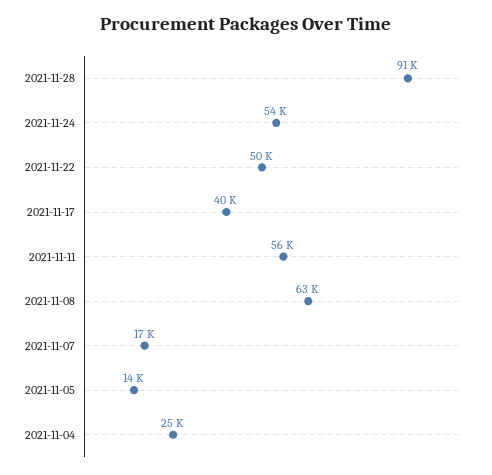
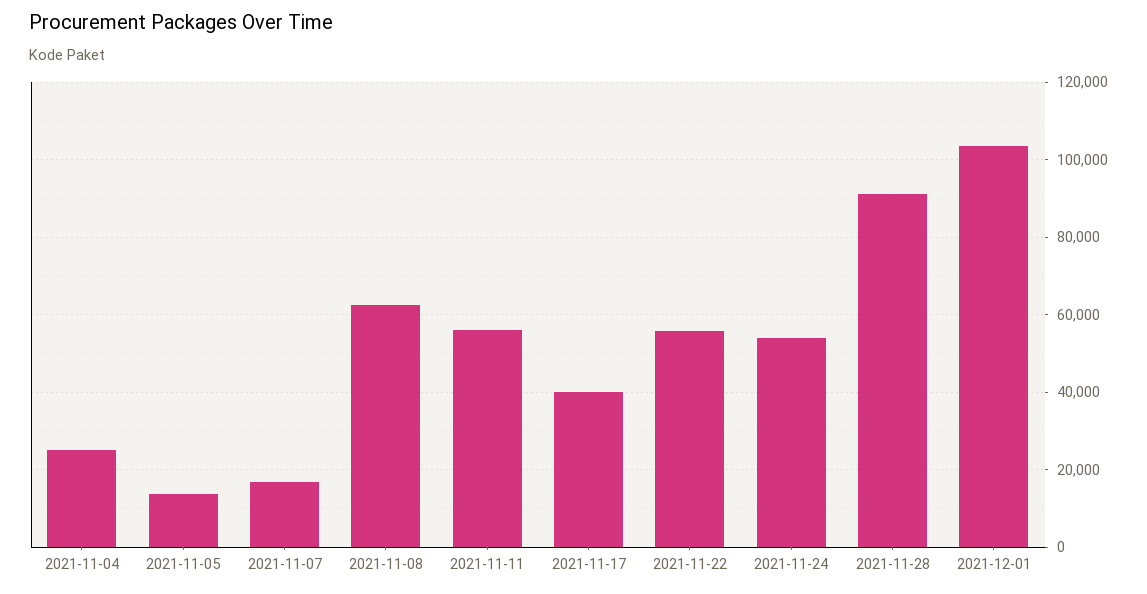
2021-11-22: 50000 -> 56000
2021-12-01: none -> 104000

